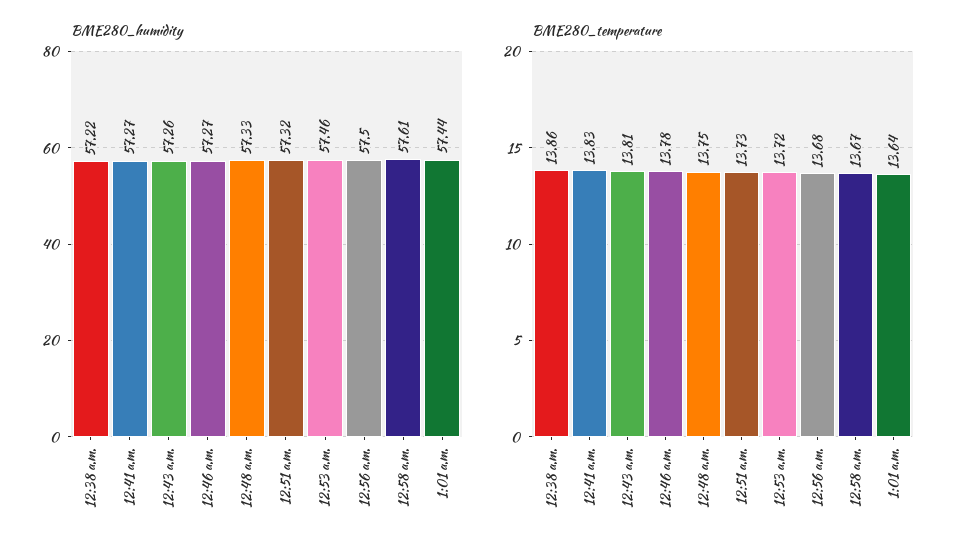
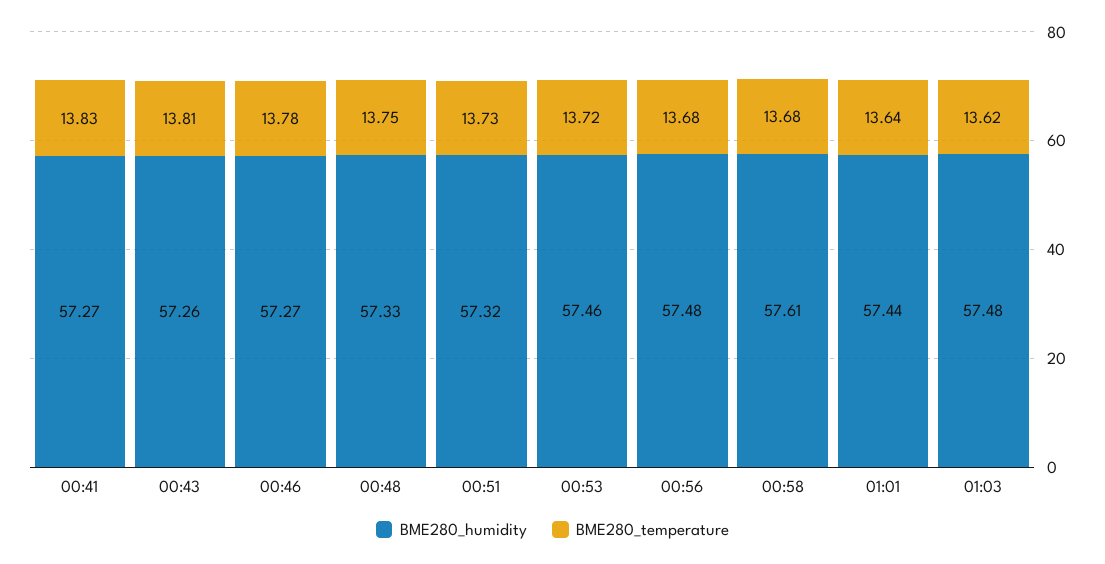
BME280_humidity, 12:38 a.m.: 57.22 -> none
BME280_humidity, 12:56 a.m.: 57.5 -> 57.48
BME280_temperature, 12:38 a.m.: 13.86 -> none
BME280_temperature, 12:58 a.m.: 13.67 -> 13.68
BME280_humidity, 01:03: none -> 57.48
BME280_temperature, 01:03: none -> 13.62

